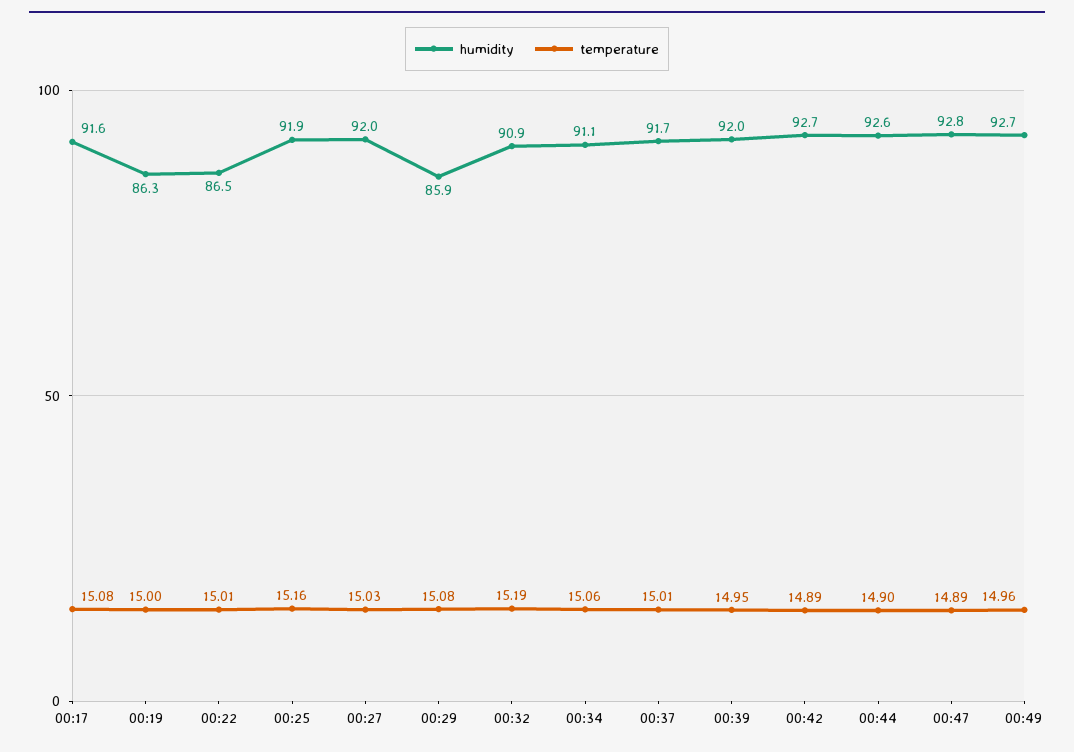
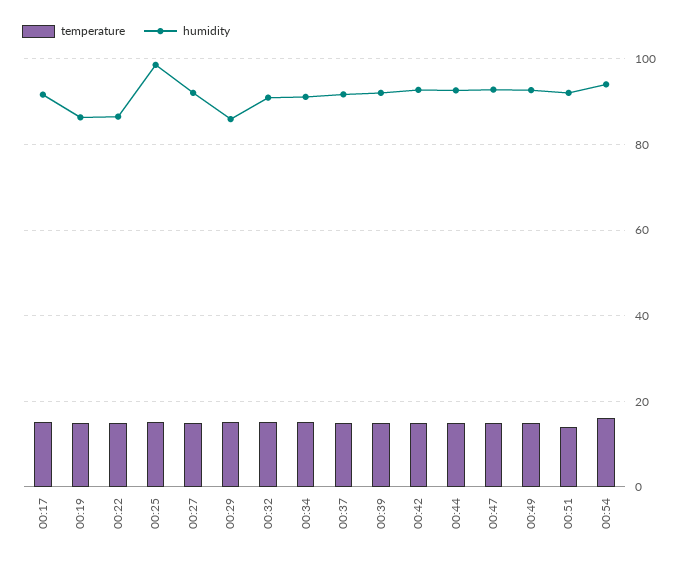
humidity, 00:25: 91.9 -> 98
temperature, 00:51: none -> 14
humidity, 00:51: none -> 92
temperature, 00:54: none -> 16
humidity, 00:54: none -> 94

